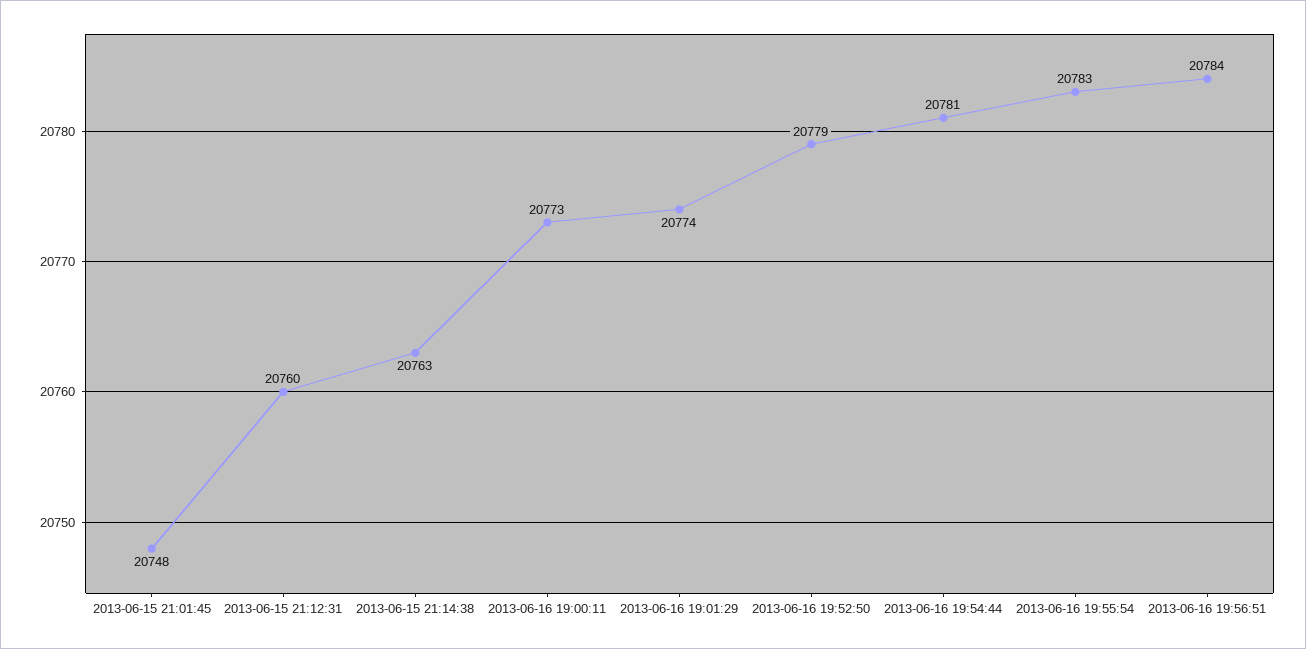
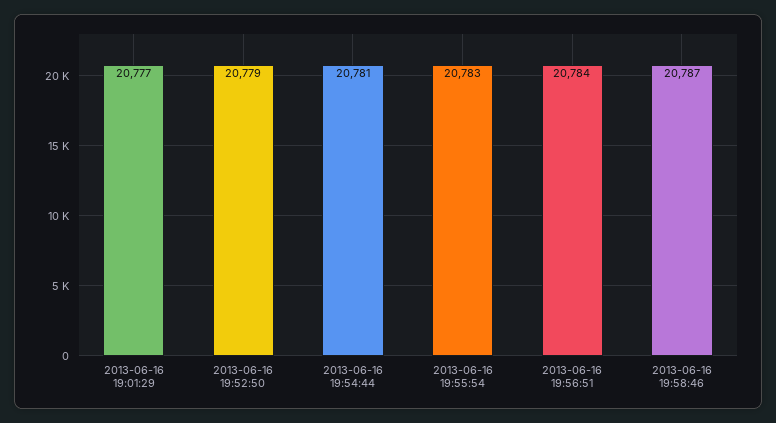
2013-06-15 21:01:45: 20748 -> none
2013-06-15 21:12:31: 20760 -> none
2013-06-15 21:14:38: 20763 -> none
2013-06-16 19:00:11: 20773 -> none
2013-06-16 19:01:29: 20774 -> 20777
2013-06-16 19:58:46: none -> 20787

